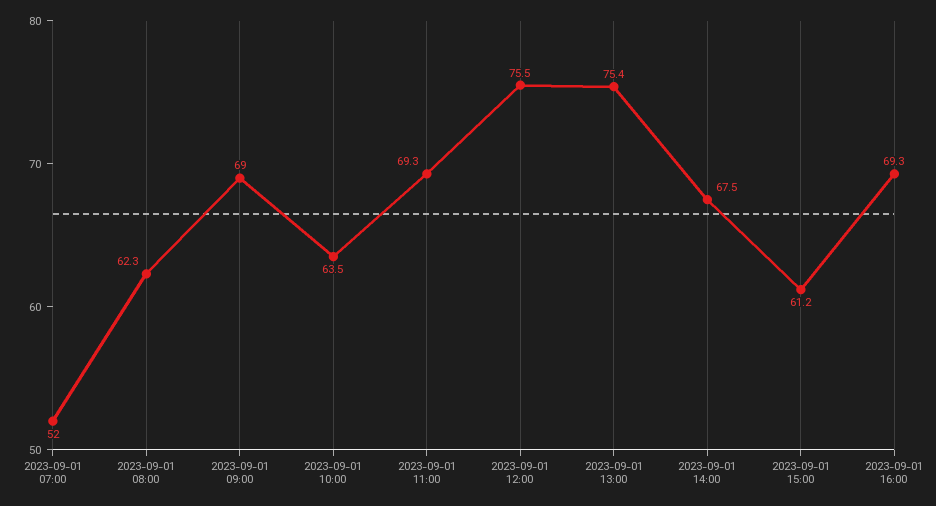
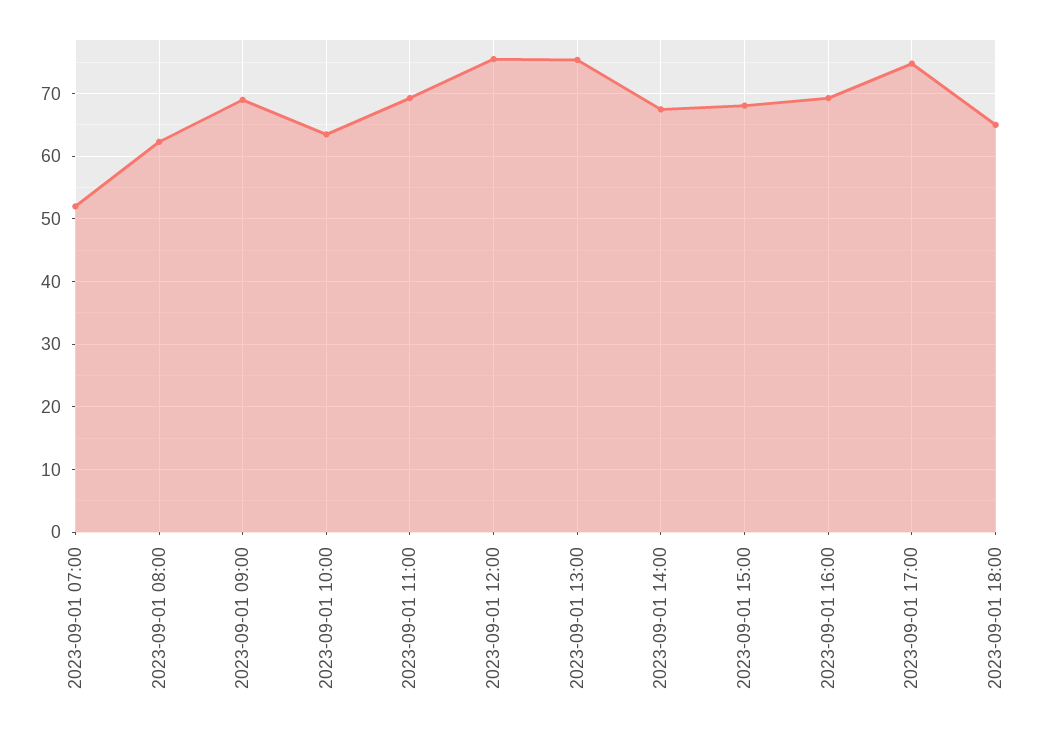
2023-09-01 15:00: 61.2 -> 68
2023-09-01 17:00: none -> 75
2023-09-01 18:00: none -> 65

